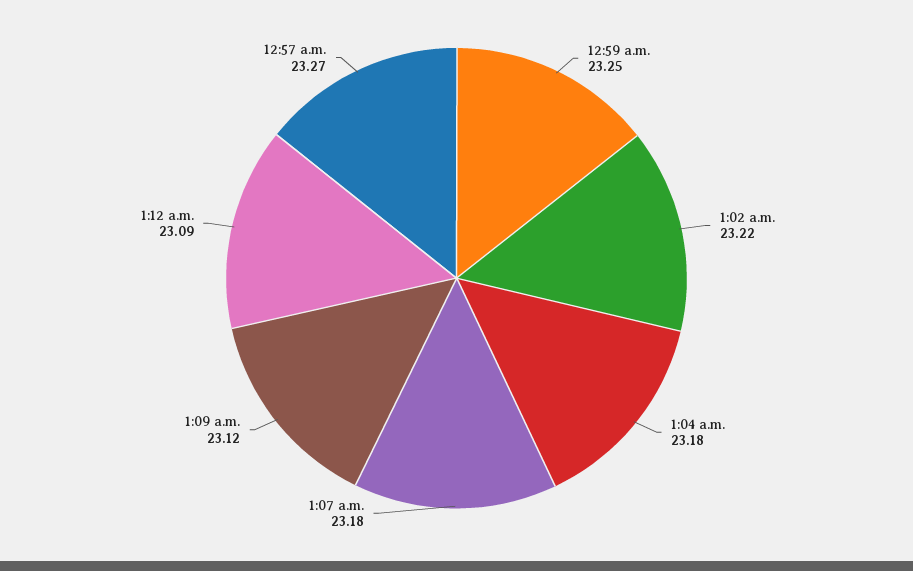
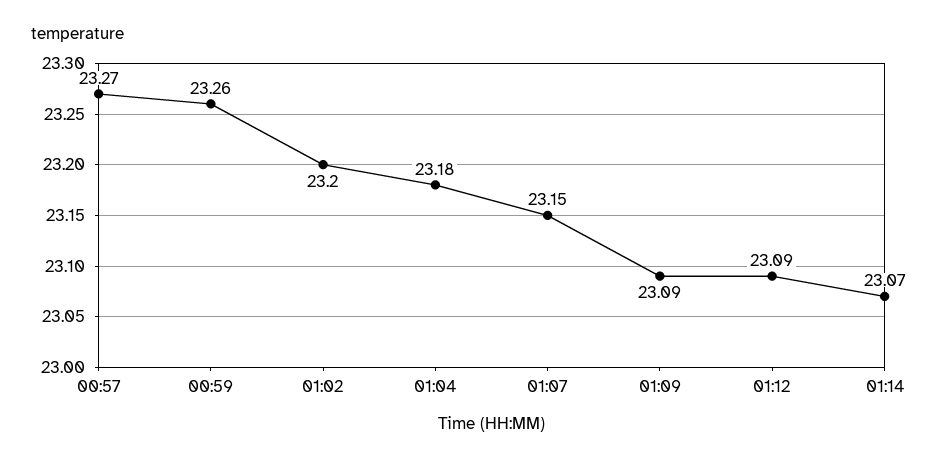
12:59 a.m.: 23.25 -> 23.26
1:02 a.m.: 23.22 -> 23.2
1:07 a.m.: 23.18 -> 23.15
1:09 a.m.: 23.12 -> 23.09
01:14: none -> 23.07

